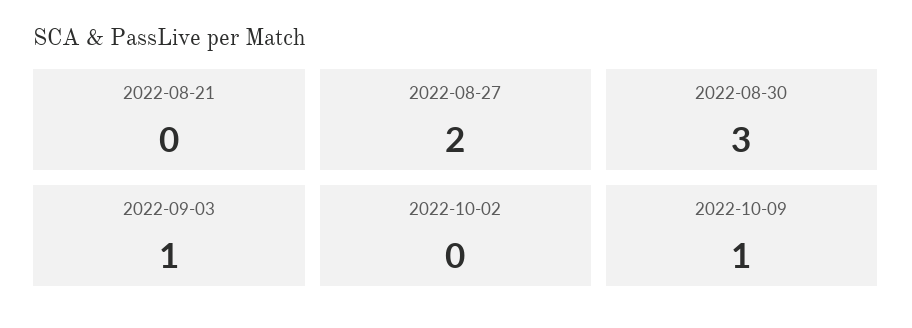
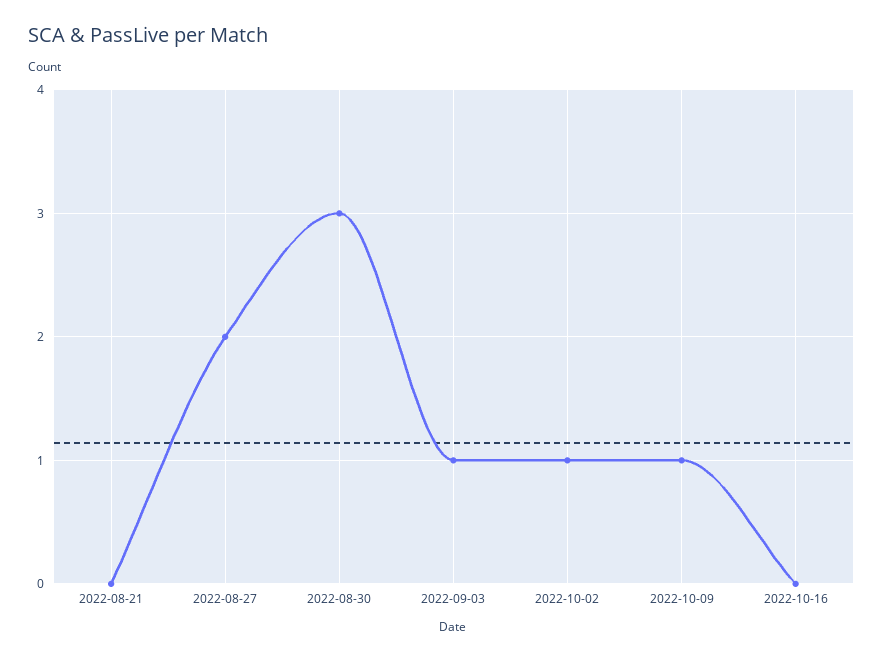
2022-10-02: 0 -> 1
2022-10-16: none -> 0

